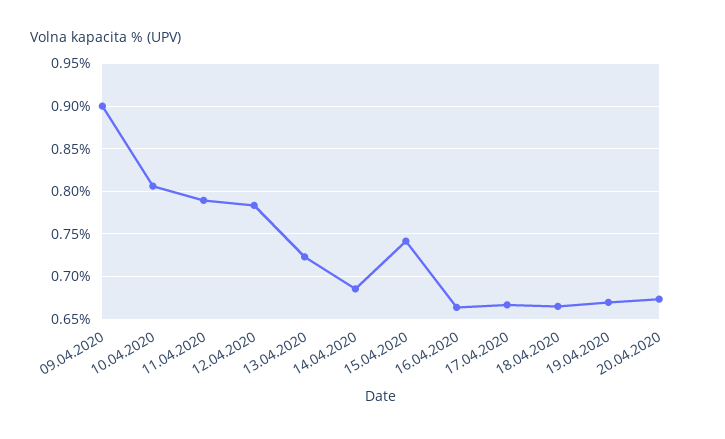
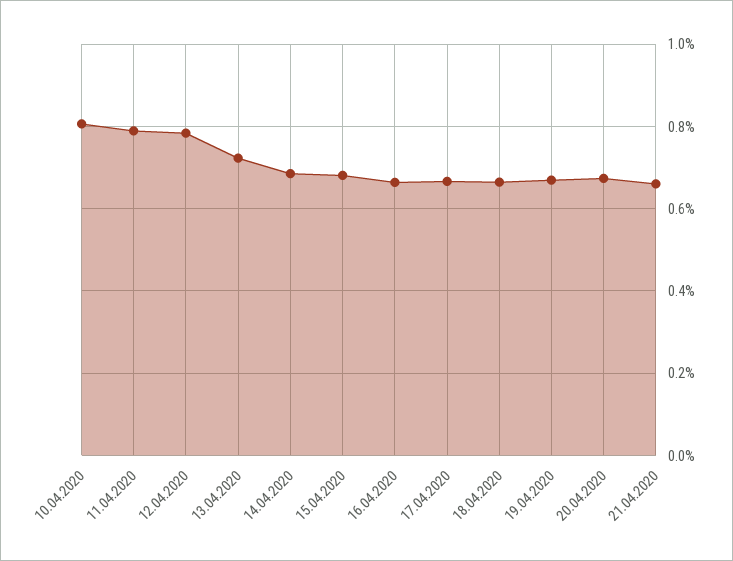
09.04.2020: 0.9 -> none
15.04.2020: 0.74 -> 0.68
21.04.2020: none -> 0.66

